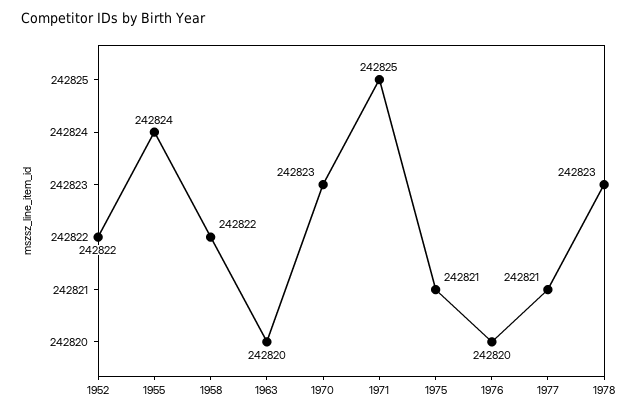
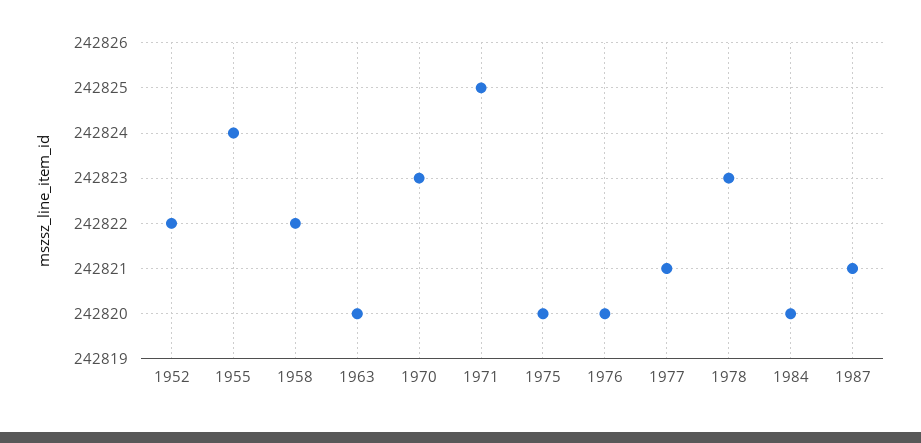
1975: 242821 -> 242820
1984: none -> 242820
1987: none -> 242821

